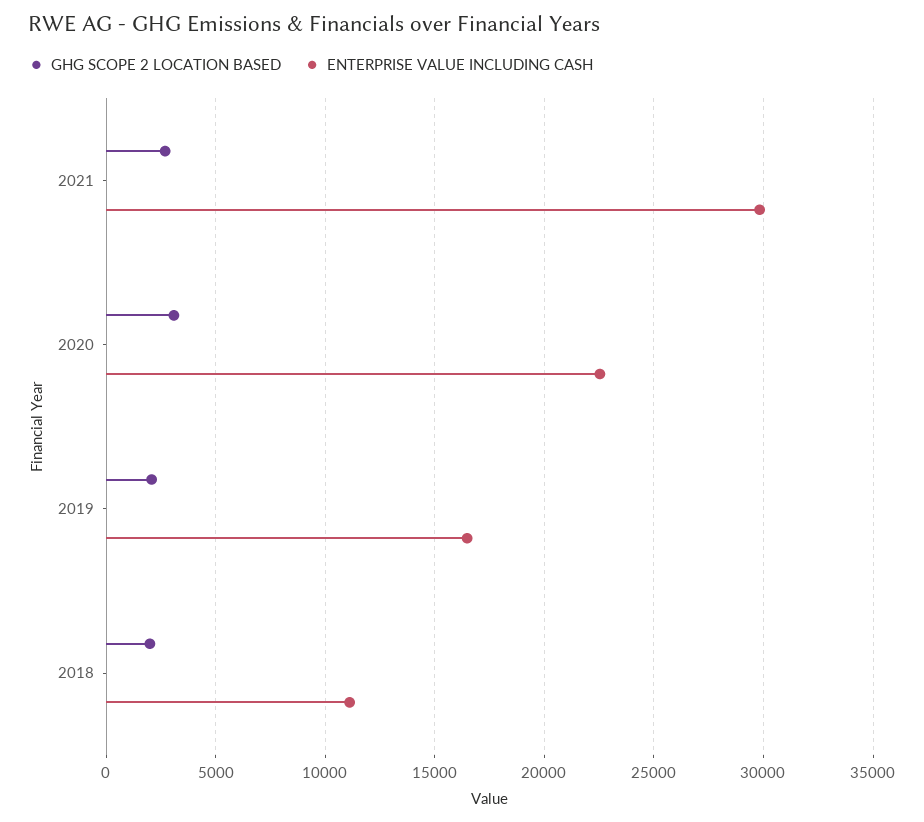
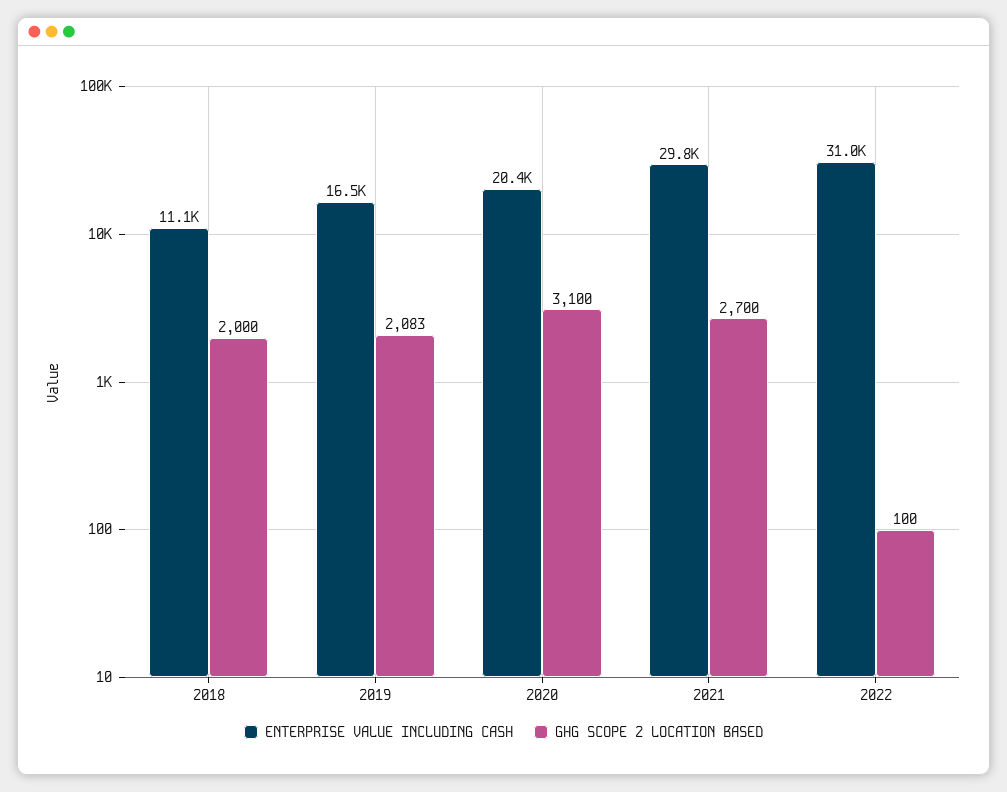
ENTERPRISE VALUE INCLUDING CASH, 2020: 22500 -> 20400
ENTERPRISE VALUE INCLUDING CASH, 2022: none -> 31000
GHG SCOPE 2 LOCATION BASED, 2022: none -> 100

